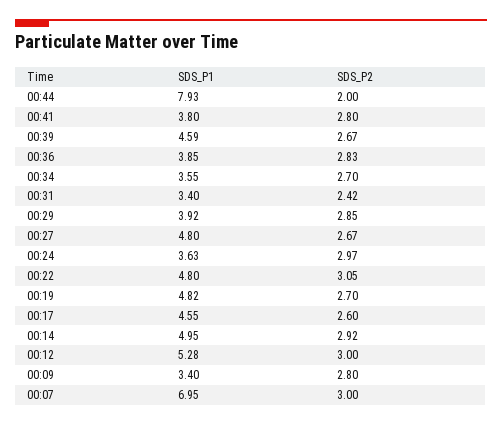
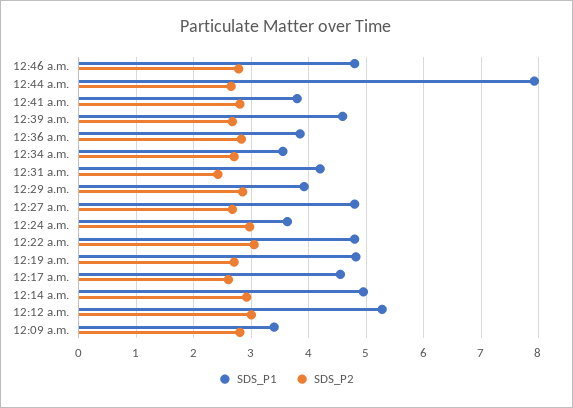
SDS_P2, 00:44: 2 -> 2.6
SDS_P1, 00:31: 3.4 -> 4.2
SDS_P1, 00:07: 6.95 -> none
SDS_P2, 00:07: 3 -> none
SDS_P1, 12:46 a.m.: none -> 4.8
SDS_P2, 12:46 a.m.: none -> 2.8

